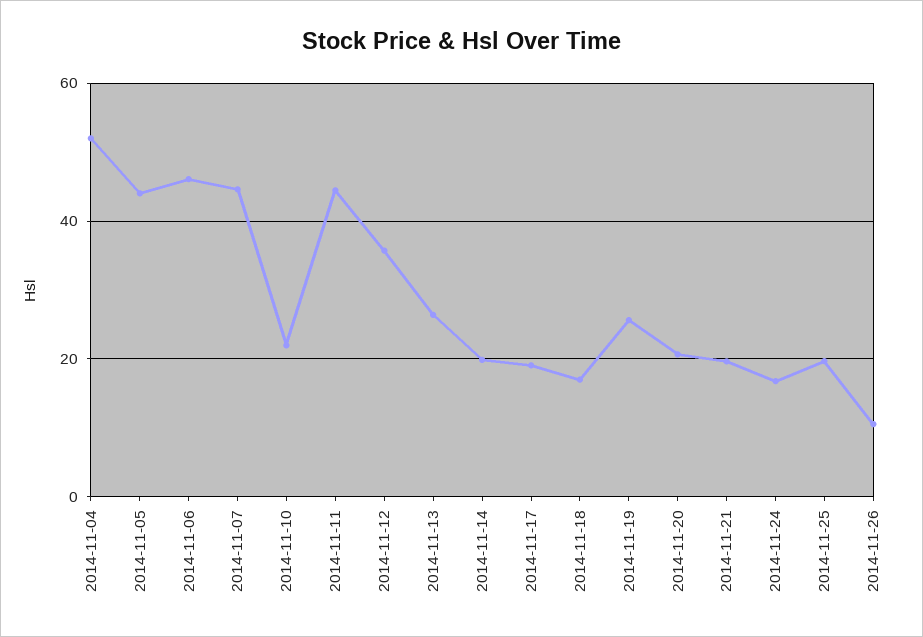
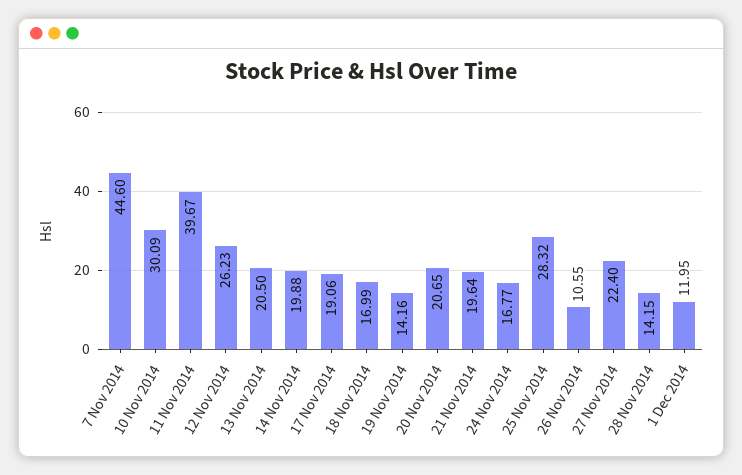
2014-11-04: 52 -> none
2014-11-05: 44 -> none
2014-11-06: 46 -> none
2014-11-10: 22 -> 30.09
2014-11-11: 44 -> 39.67
2014-11-12: 36 -> 26.23
2014-11-13: 26 -> 20.5
2014-11-19: 26 -> 14.16
2014-11-25: 20 -> 28.32
27 Nov 2014: none -> 22.4
28 Nov 2014: none -> 14.15
1 Dec 2014: none -> 11.95

